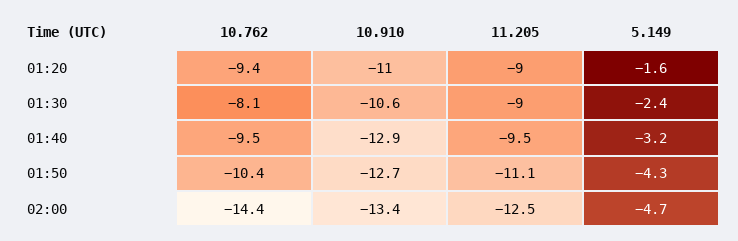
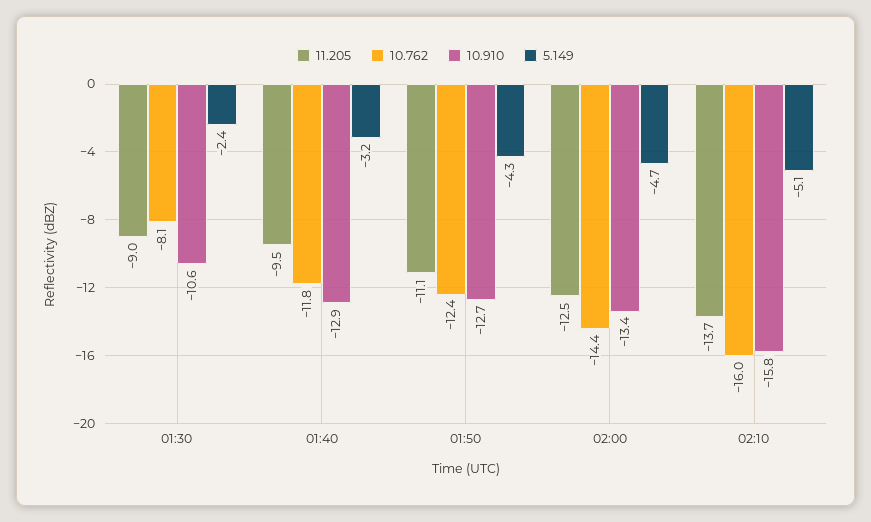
10.762, 01:20: -9.4 -> none
10.910, 01:20: -11 -> none
11.205, 01:20: -9 -> none
5.149, 01:20: -1.6 -> none
10.762, 01:40: -9.5 -> -11.8
10.762, 01:50: -10.4 -> -12.4
11.205, 02:10: none -> -13.7
10.762, 02:10: none -> -16
10.910, 02:10: none -> -15.8
5.149, 02:10: none -> -5.1

